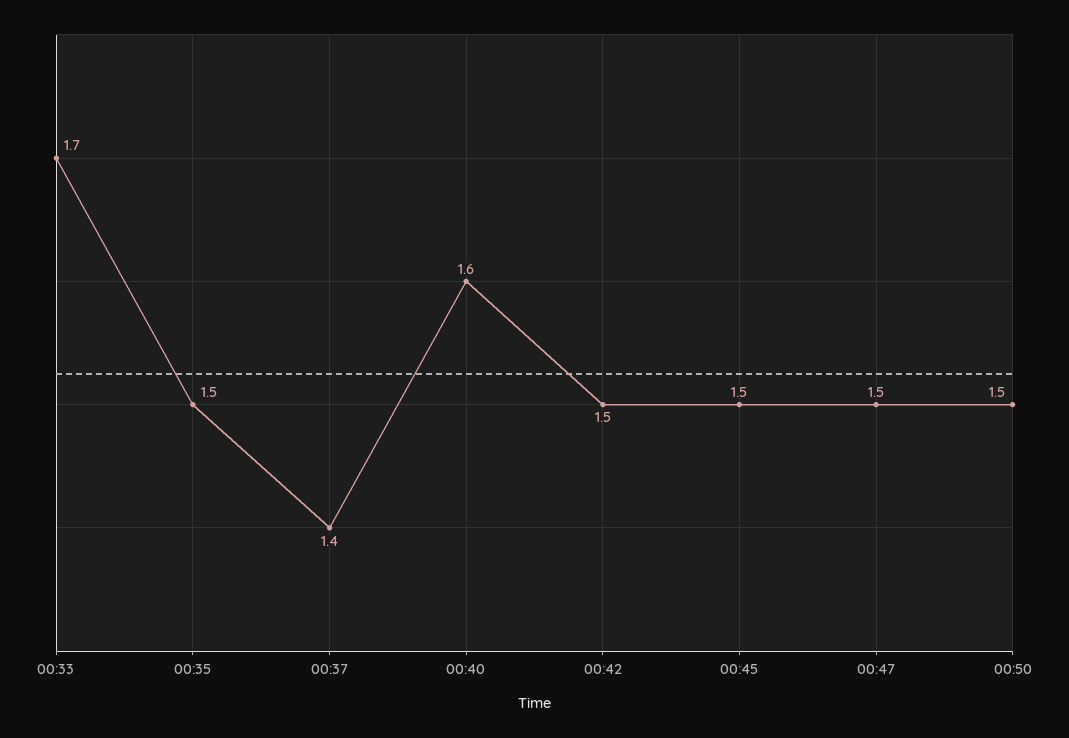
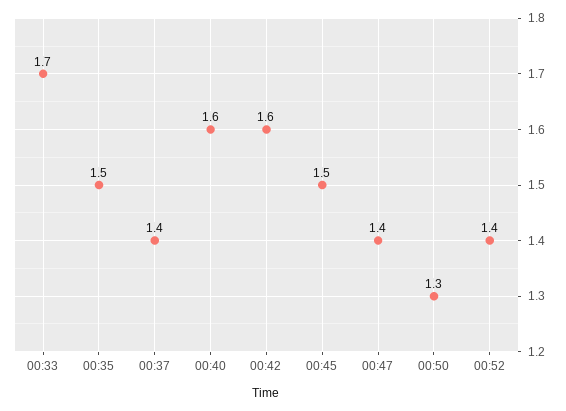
00:42: 1.5 -> 1.6
00:47: 1.5 -> 1.4
00:50: 1.5 -> 1.3
00:52: none -> 1.4

